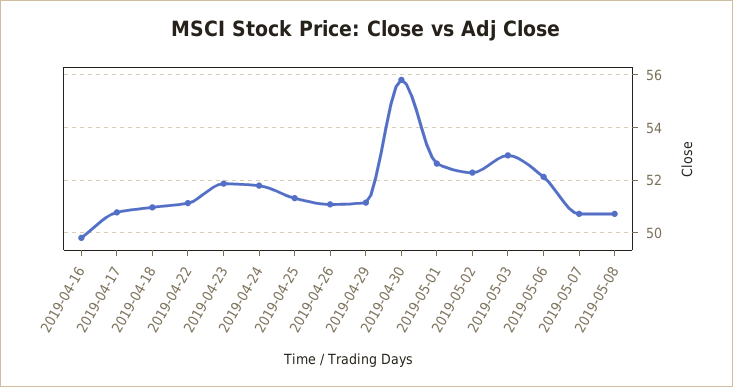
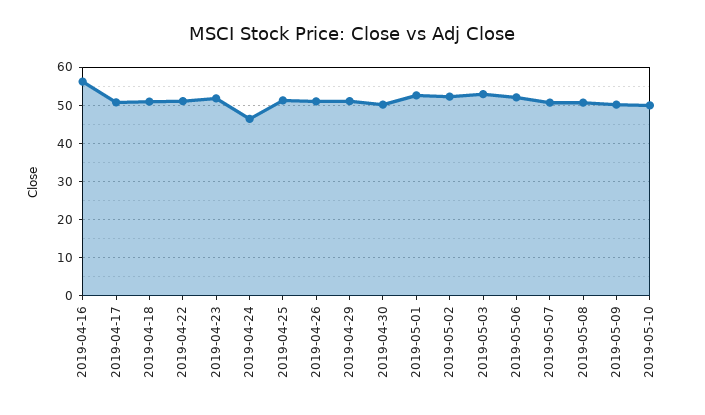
2019-04-16: 49.75 -> 56
2019-04-24: 51.75 -> 46
2019-04-30: 55.75 -> 50
2019-05-09: none -> 50
2019-05-10: none -> 50

